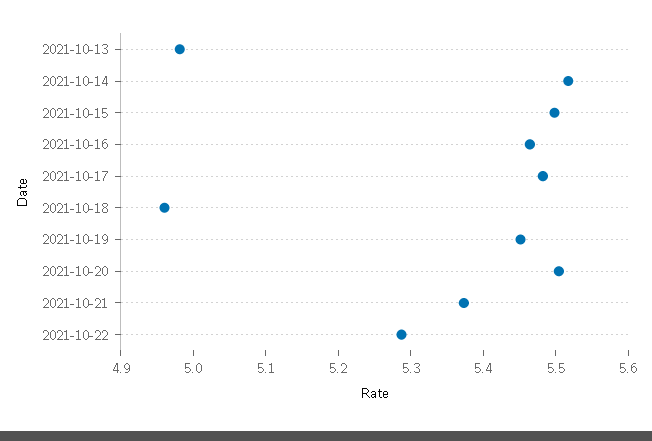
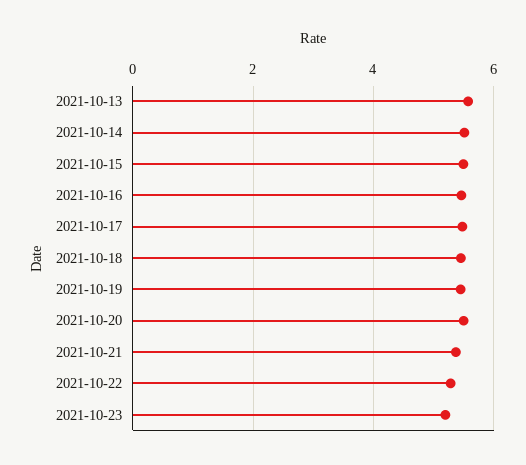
2021-10-13: 4.98 -> 5.6
2021-10-18: 4.96 -> 5.4
2021-10-23: none -> 5.2

